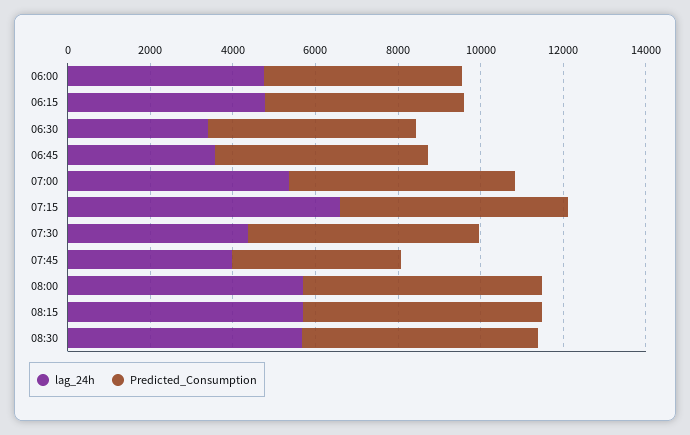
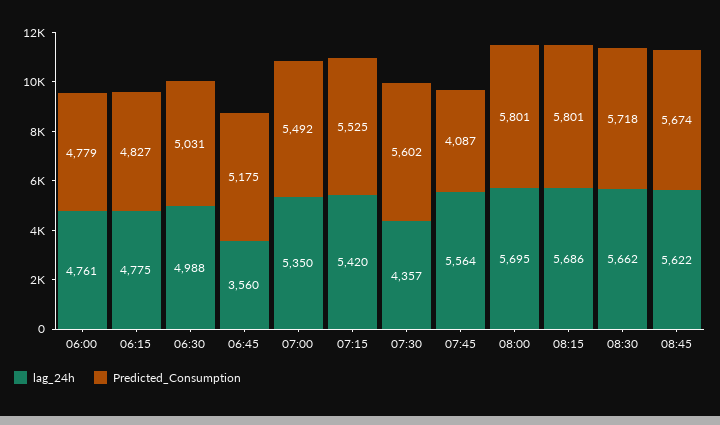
lag_24h, 06:30: 3500 -> 4988
lag_24h, 07:15: 6500 -> 5420
lag_24h, 07:45: 4000 -> 5564
lag_24h, 08:45: none -> 5622
Predicted_Consumption, 08:45: none -> 5674

